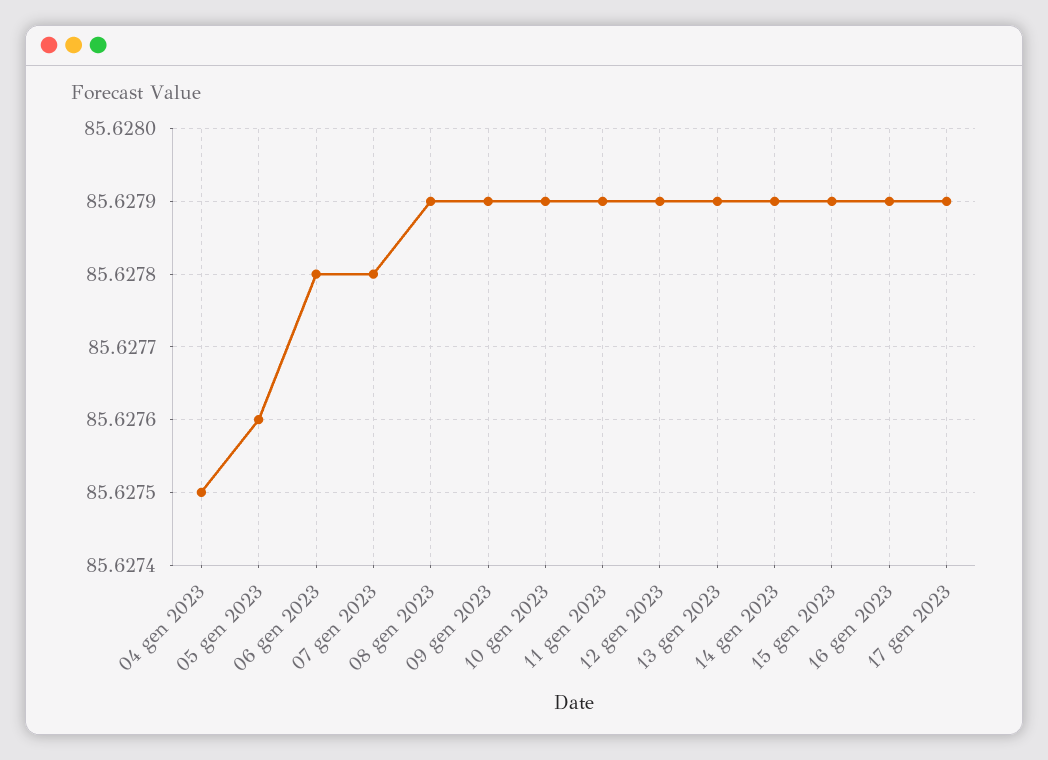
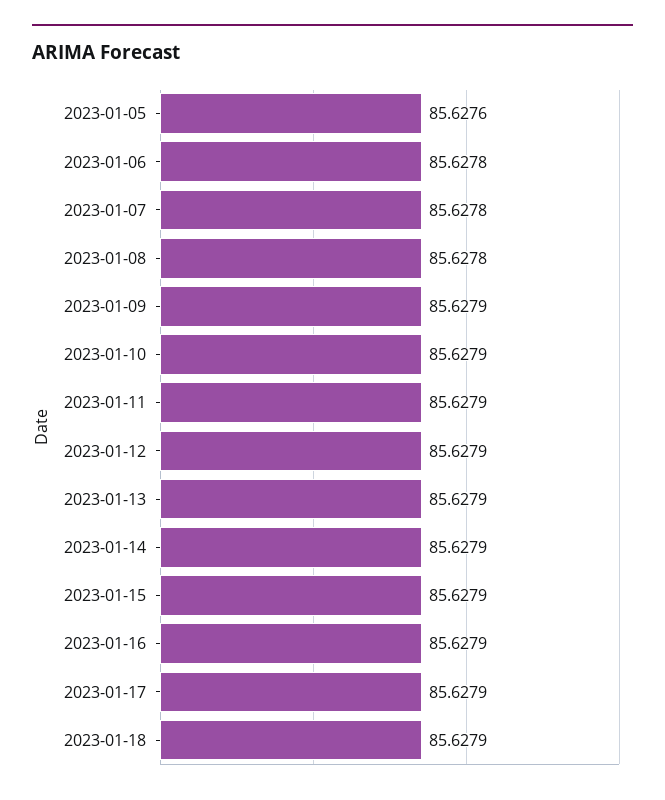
04 gen 2023: 85.6275 -> none
08 gen 2023: 85.6279 -> 85.6278
2023-01-18: none -> 85.6279

